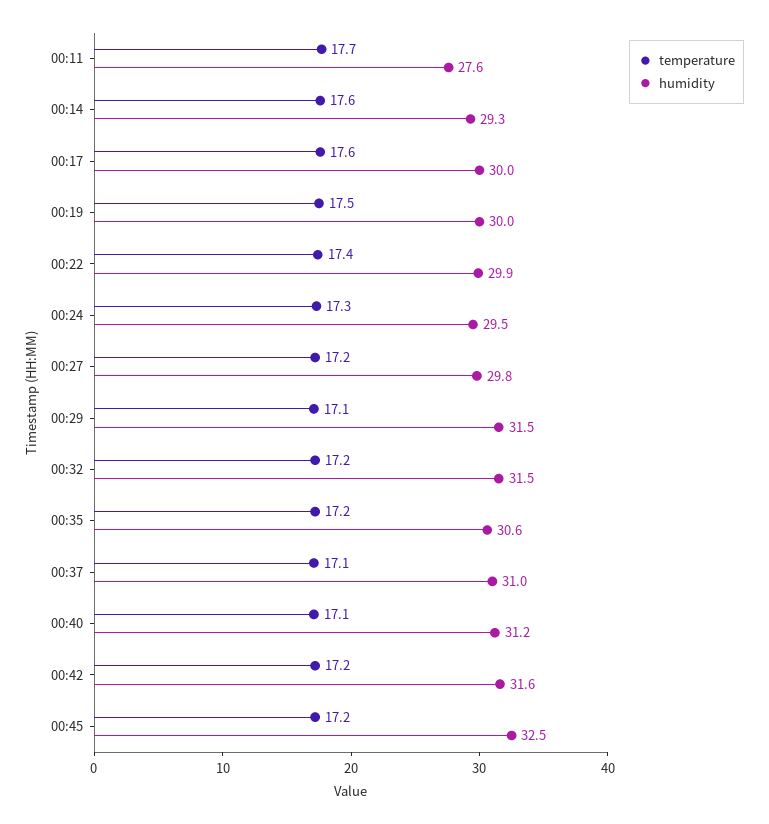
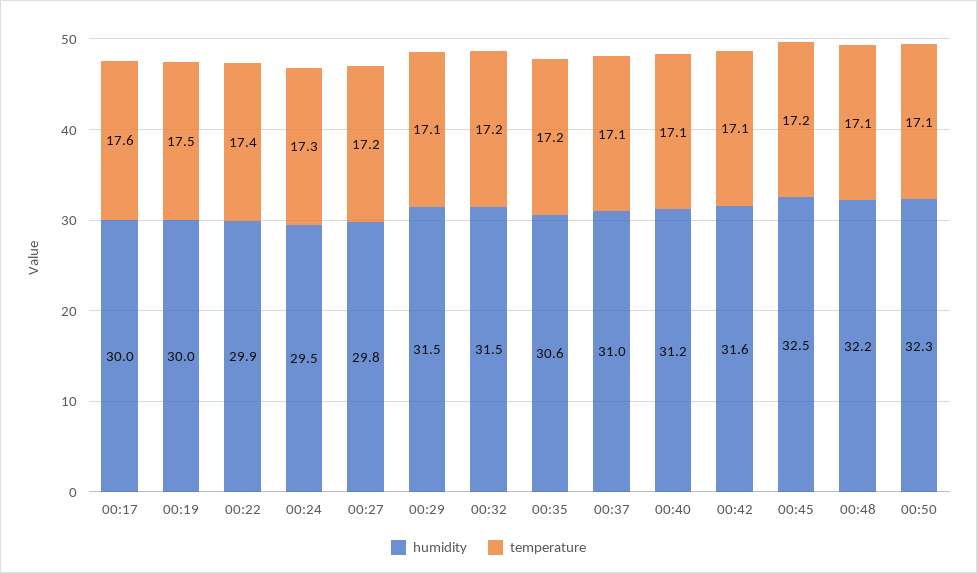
temperature, 00:11: 17.7 -> none
humidity, 00:11: 27.6 -> none
temperature, 00:14: 17.6 -> none
humidity, 00:14: 29.3 -> none
temperature, 00:42: 17.2 -> 17.1
humidity, 00:48: none -> 32.2
temperature, 00:48: none -> 17.1
humidity, 00:50: none -> 32.3
temperature, 00:50: none -> 17.1

